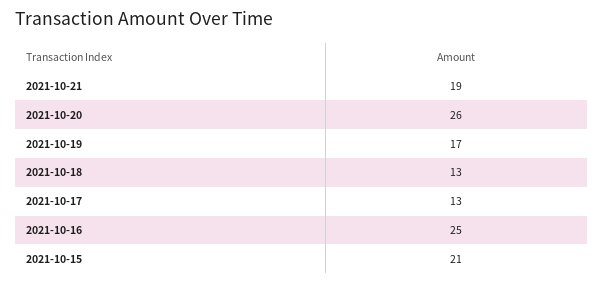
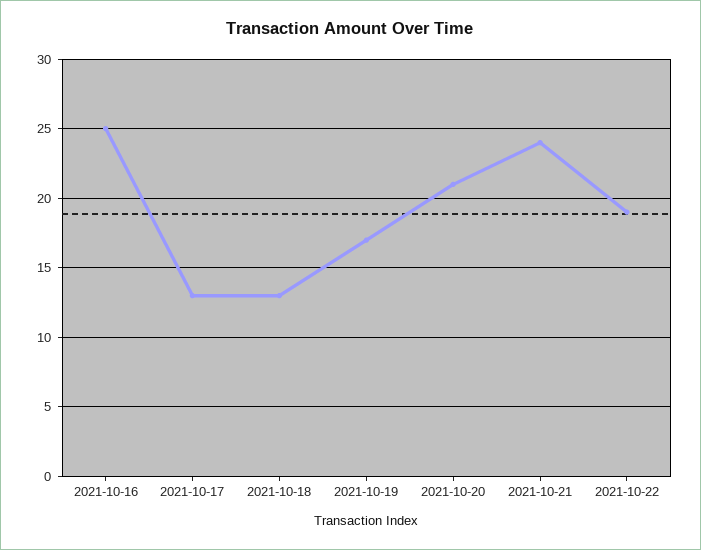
2021-10-21: 19 -> 24
2021-10-20: 26 -> 21
2021-10-15: 21 -> none
2021-10-22: none -> 19

